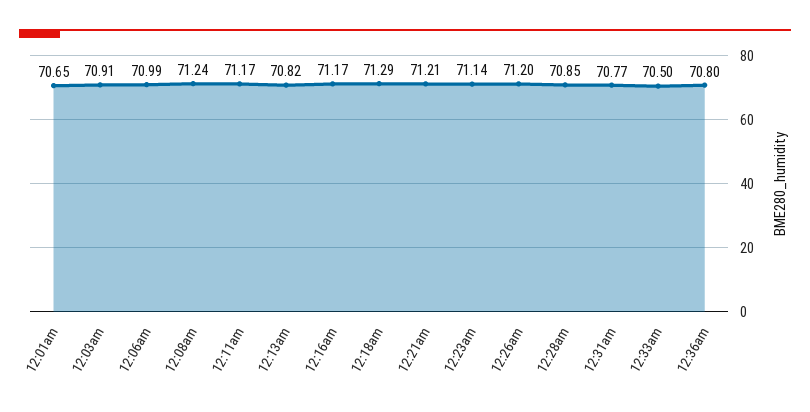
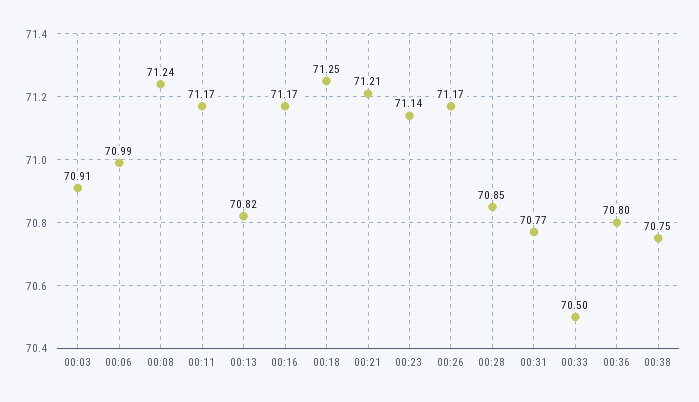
12:01am: 70.65 -> none
12:18am: 71.29 -> 71.25
12:26am: 71.2 -> 71.17
00:38: none -> 70.75

